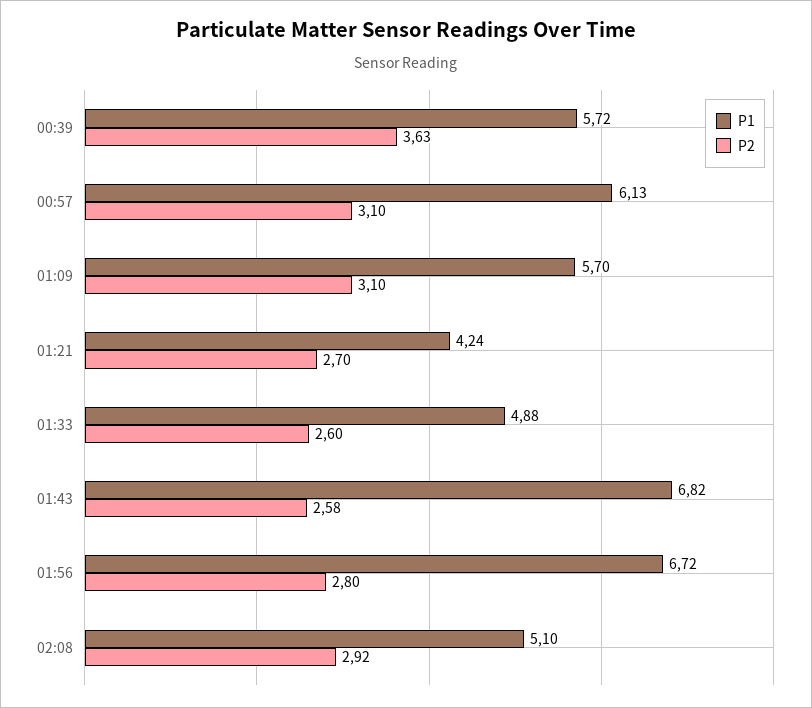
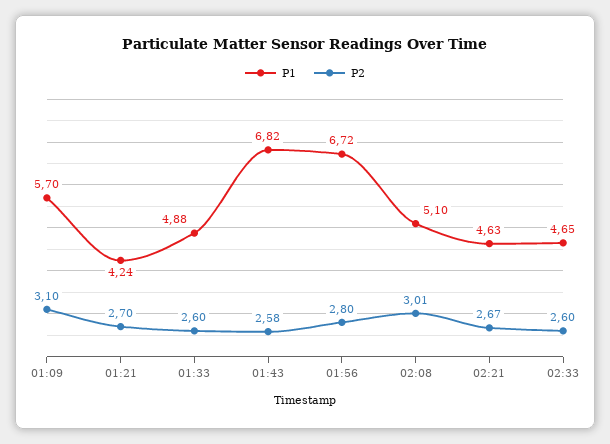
P1, 00:39: 5.72 -> none
P2, 00:39: 3.63 -> none
P1, 00:57: 6.13 -> none
P2, 00:57: 3.1 -> none
P2, 02:08: 2.92 -> 3.01
P1, 02:21: none -> 4.63
P2, 02:21: none -> 2.67
P1, 02:33: none -> 4.65
P2, 02:33: none -> 2.6

